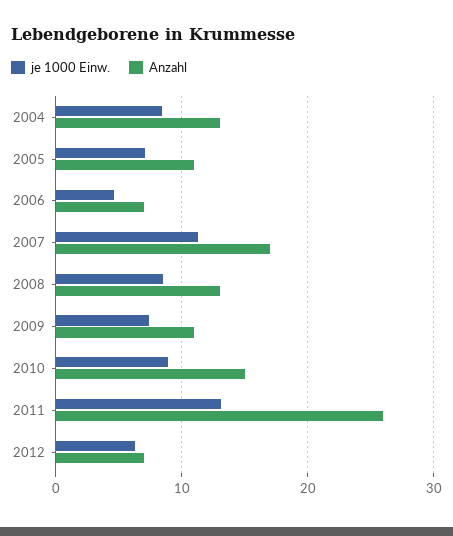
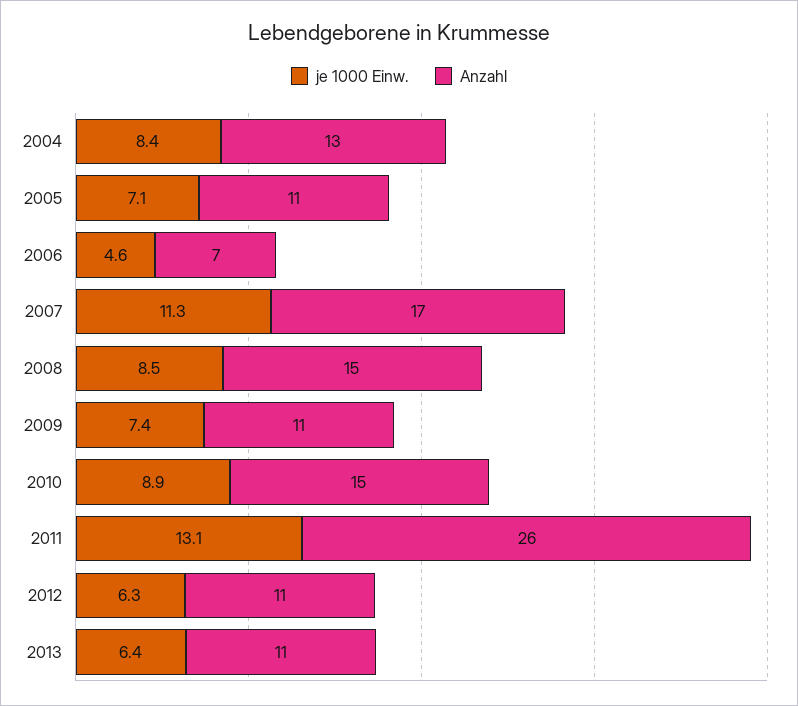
Anzahl, 2008: 13 -> 15
Anzahl, 2012: 7 -> 11
je 1000 Einw., 2013: none -> 6.4
Anzahl, 2013: none -> 11

